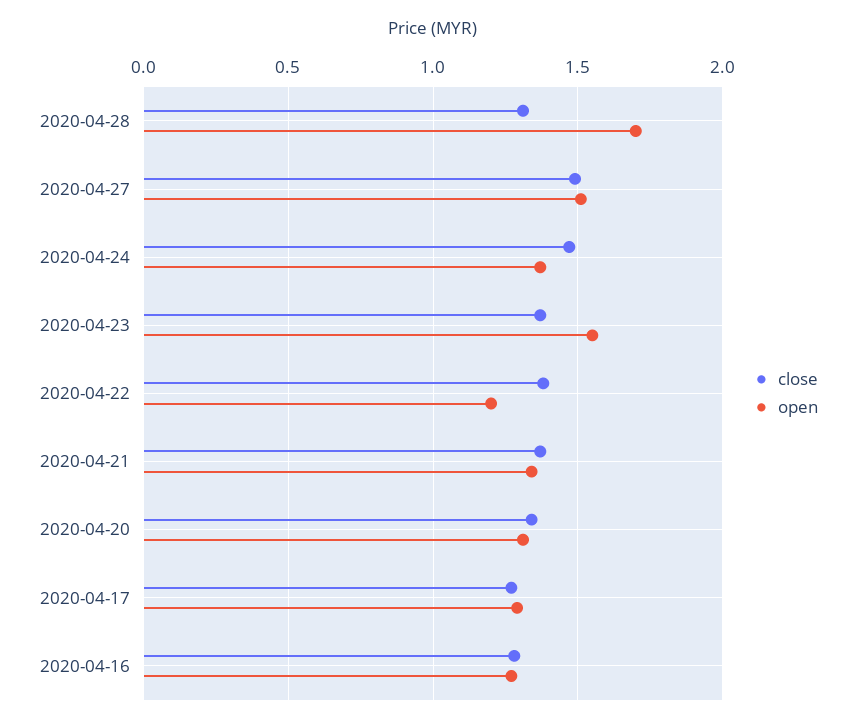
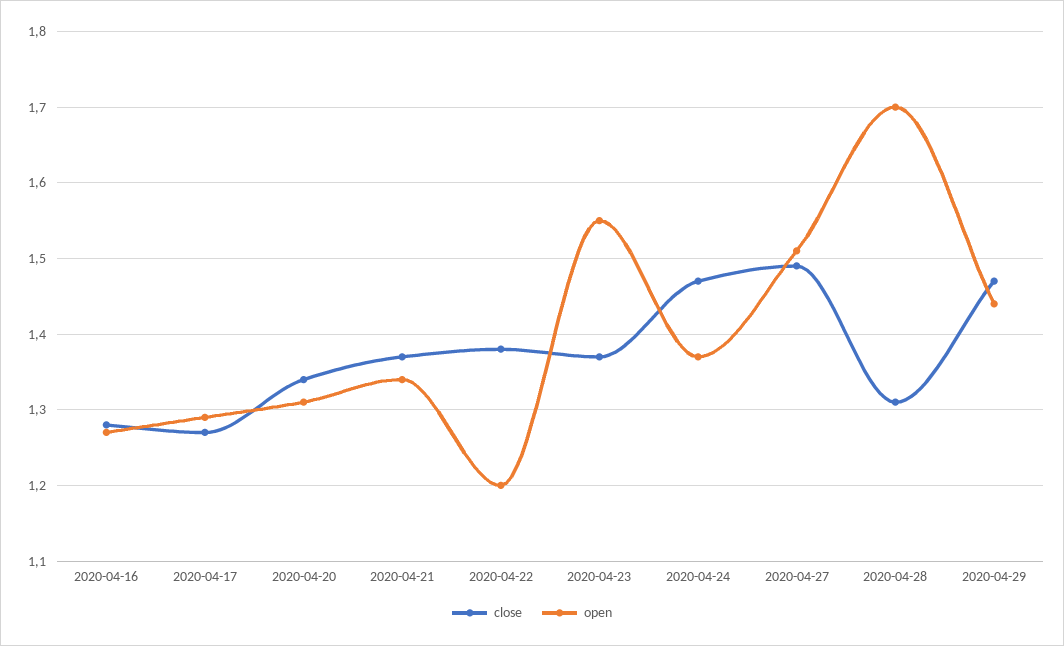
close, 2020-04-29: none -> 1.47
open, 2020-04-29: none -> 1.44

